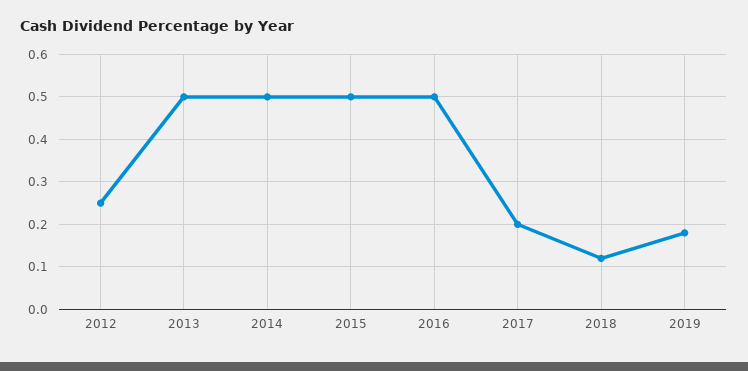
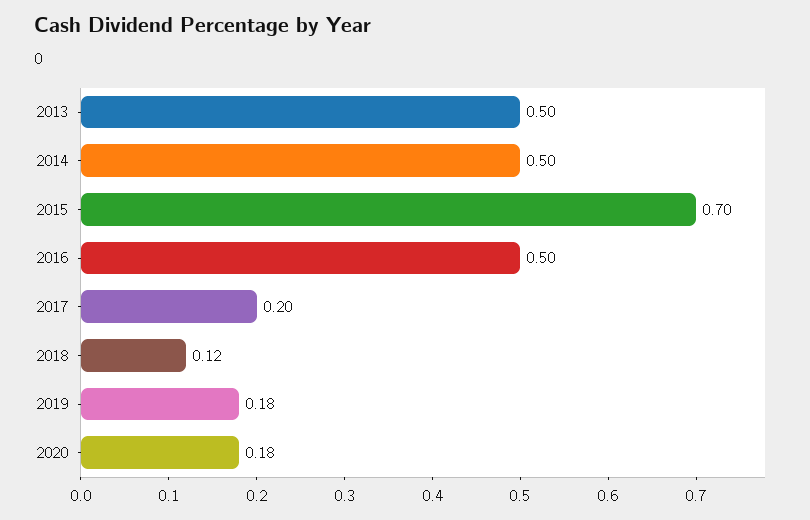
2012: 0.25 -> none
2015: 0.5 -> 0.7
2020: none -> 0.18

